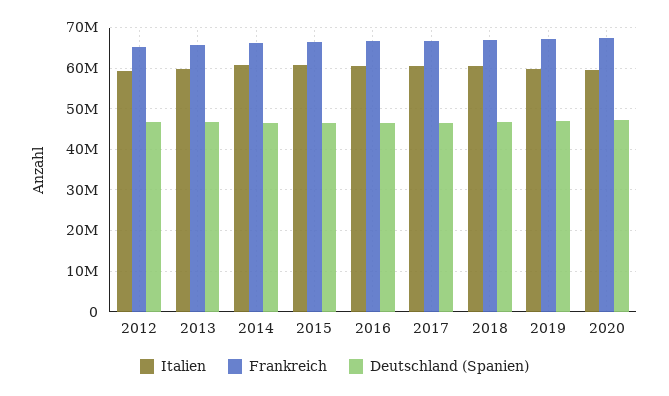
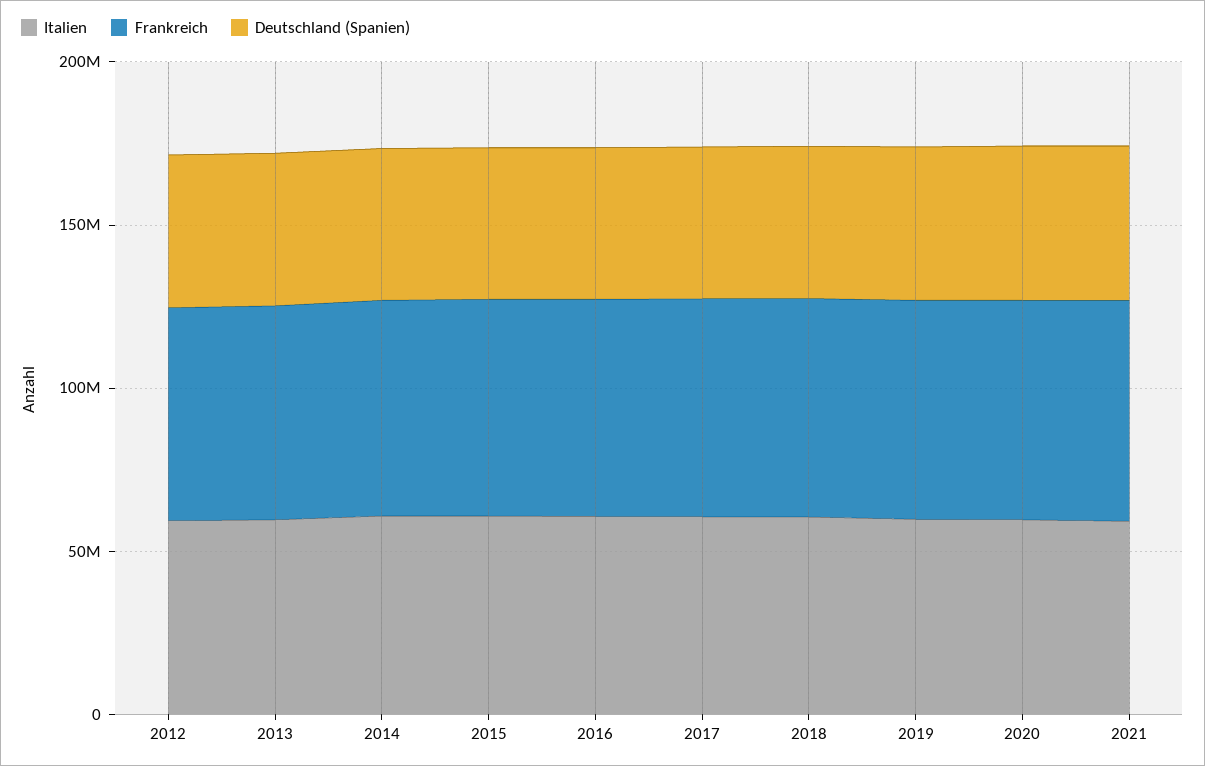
Italien, 2021: none -> 60000000
Frankreich, 2021: none -> 70000000
Deutschland (Spanien), 2021: none -> 50000000

